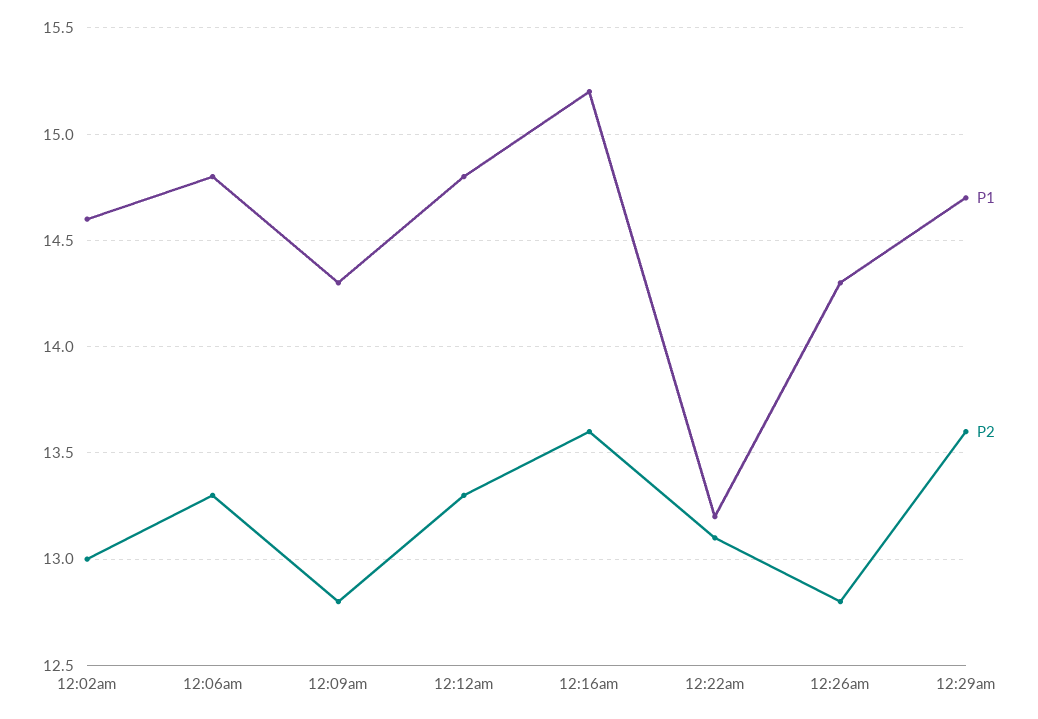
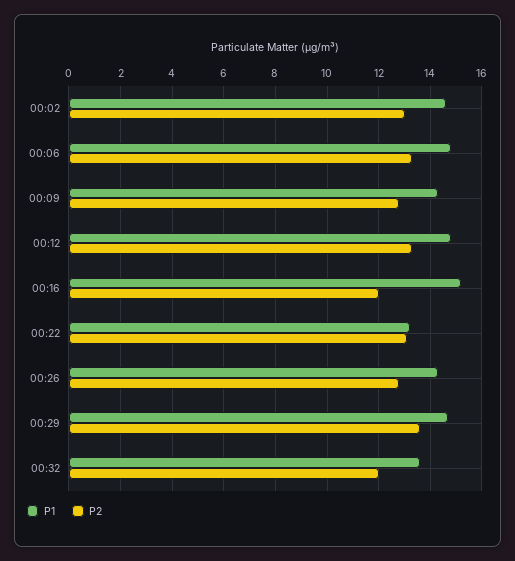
P2, 12:16am: 13.6 -> 12
P1, 00:32: none -> 13.5
P2, 00:32: none -> 12

